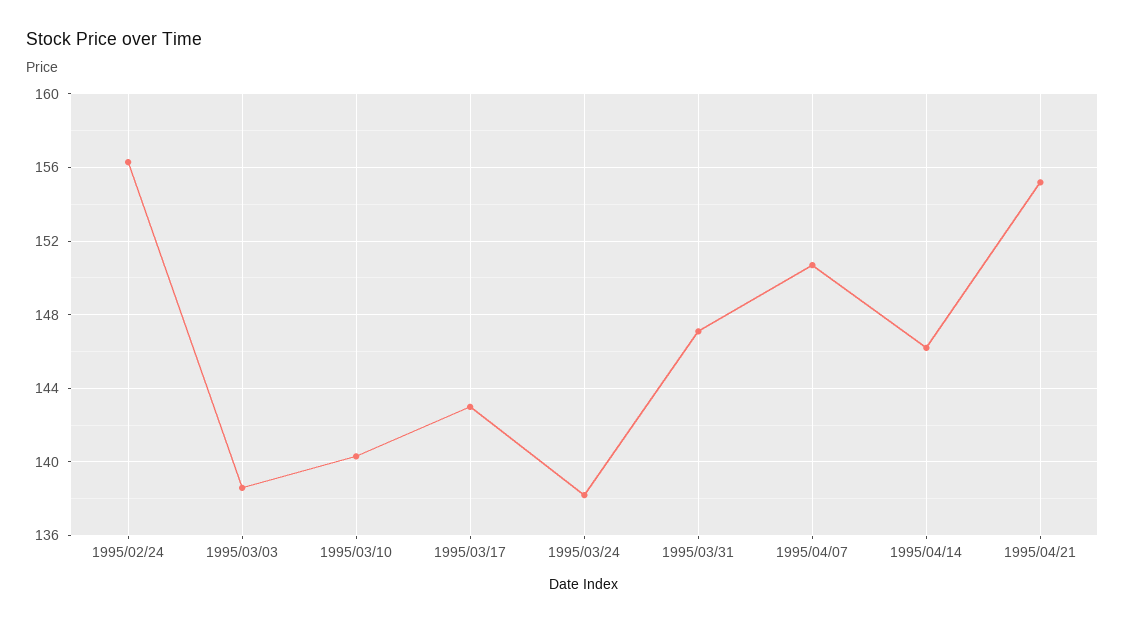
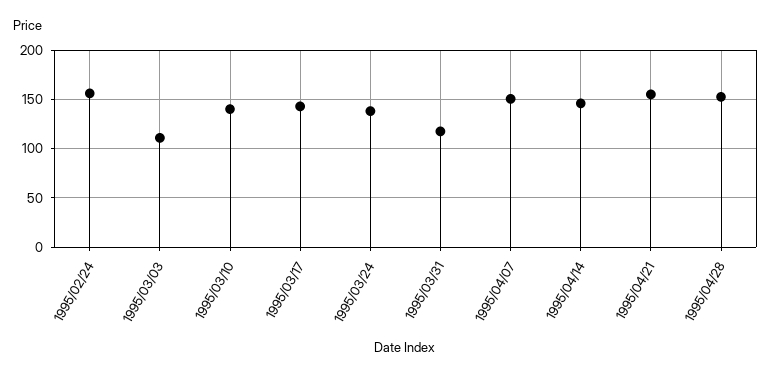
1995/03/03: 138.5 -> 110
1995/03/31: 147 -> 120
1995/04/28: none -> 150

